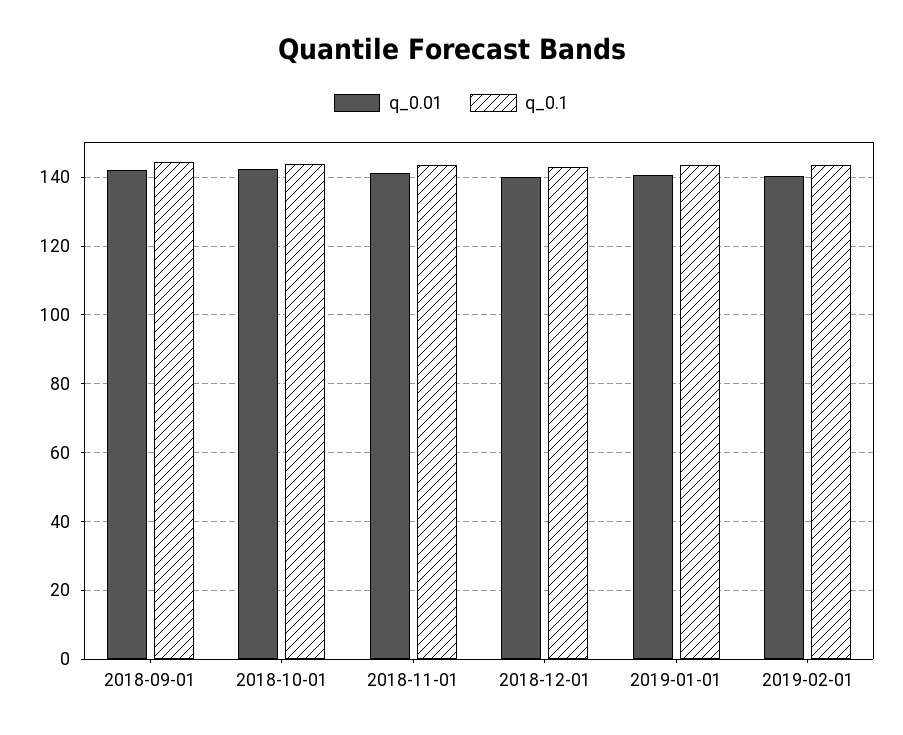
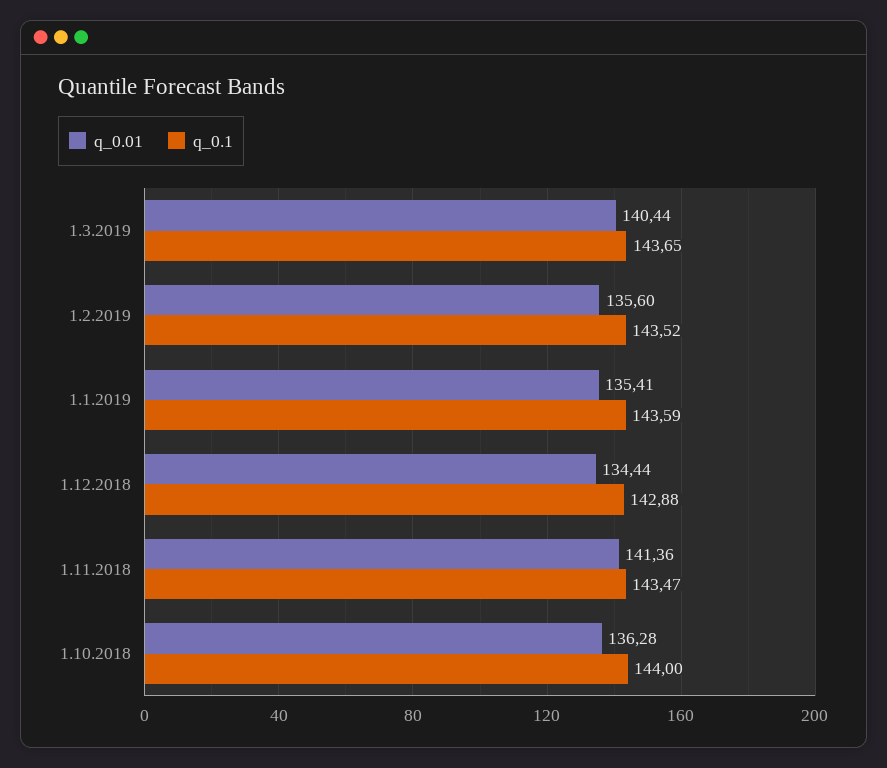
q_0.01, 2018-09-01: 142 -> none
q_0.1, 2018-09-01: 144 -> none
q_0.01, 2018-10-01: 142 -> 136.28
q_0.01, 2018-12-01: 140 -> 134.44
q_0.01, 2019-01-01: 140 -> 135.41
q_0.01, 2019-02-01: 140 -> 135.6
q_0.01, 1.3.2019: none -> 140.44
q_0.1, 1.3.2019: none -> 143.65

